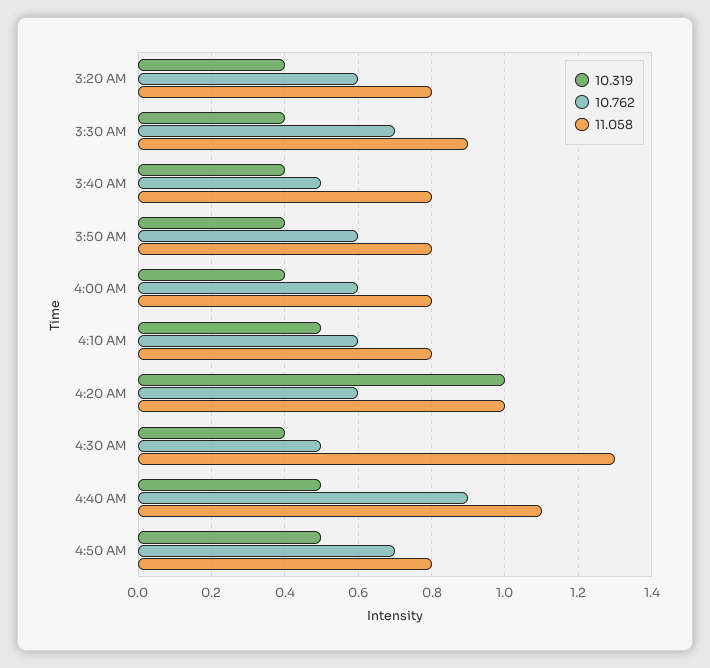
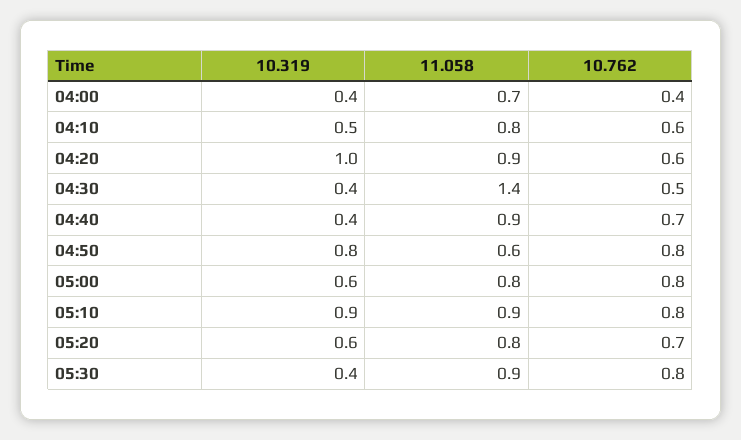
10.319, 3:20 AM: 0.4 -> none
10.762, 3:20 AM: 0.6 -> none
11.058, 3:20 AM: 0.8 -> none
10.319, 3:30 AM: 0.4 -> none
10.762, 3:30 AM: 0.7 -> none
11.058, 3:30 AM: 0.9 -> none
10.319, 3:40 AM: 0.4 -> none
10.762, 3:40 AM: 0.5 -> none
11.058, 3:40 AM: 0.8 -> none
10.319, 3:50 AM: 0.4 -> none
10.762, 3:50 AM: 0.6 -> none
11.058, 3:50 AM: 0.8 -> none
10.762, 4:00 AM: 0.6 -> 0.4
11.058, 4:00 AM: 0.8 -> 0.7
11.058, 4:20 AM: 1 -> 0.9
11.058, 4:30 AM: 1.3 -> 1.4
10.319, 4:40 AM: 0.5 -> 0.4
10.762, 4:40 AM: 0.9 -> 0.7
11.058, 4:40 AM: 1.1 -> 0.9
10.319, 4:50 AM: 0.5 -> 0.8
10.762, 4:50 AM: 0.7 -> 0.8
11.058, 4:50 AM: 0.8 -> 0.6
10.319, 05:00: none -> 0.6
11.058, 05:00: none -> 0.8
10.762, 05:00: none -> 0.8
10.319, 05:10: none -> 0.9
11.058, 05:10: none -> 0.9
10.762, 05:10: none -> 0.8
10.319, 05:20: none -> 0.6
11.058, 05:20: none -> 0.8
10.762, 05:20: none -> 0.7
10.319, 05:30: none -> 0.4
11.058, 05:30: none -> 0.9
10.762, 05:30: none -> 0.8

